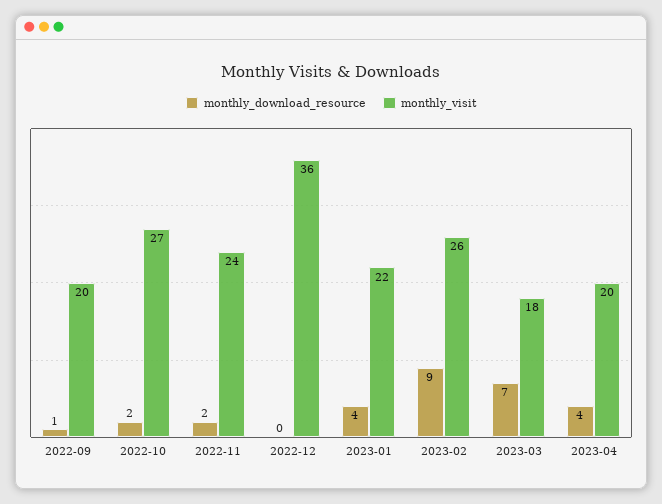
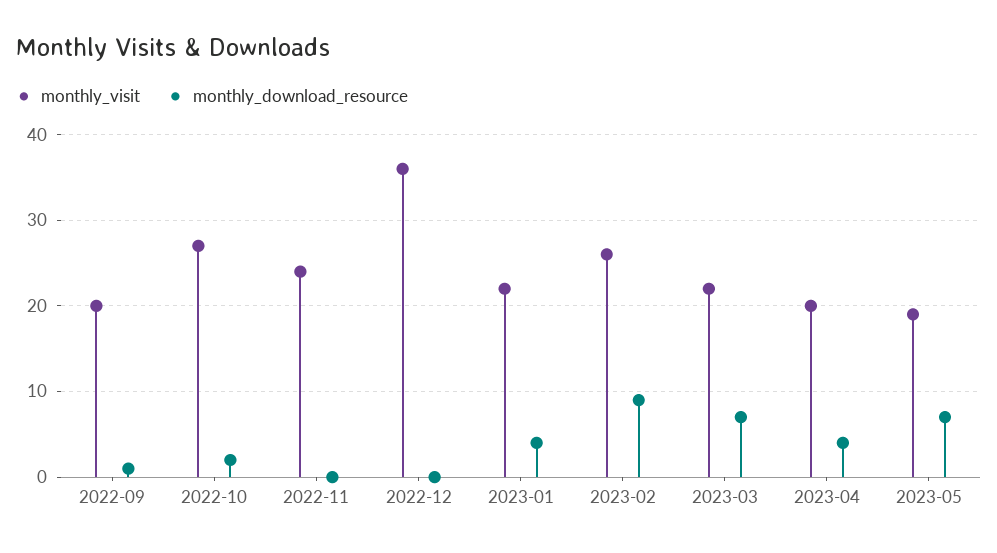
monthly_download_resource, 2022-11: 2 -> 0
monthly_visit, 2023-03: 18 -> 22
monthly_visit, 2023-05: none -> 19
monthly_download_resource, 2023-05: none -> 7

